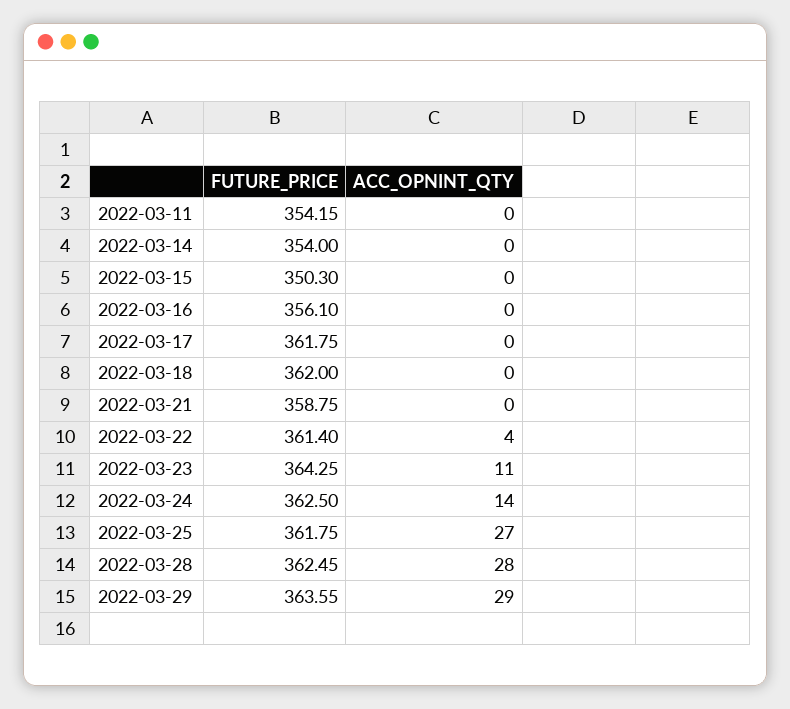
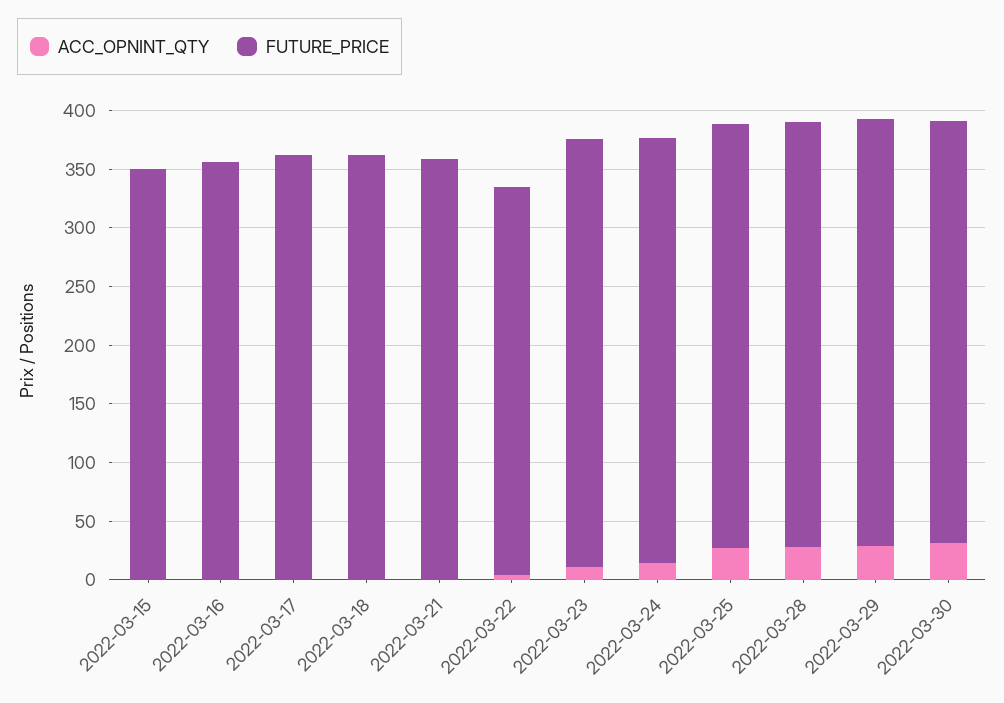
FUTURE_PRICE, 2022-03-11: 354.15 -> none
ACC_OPNINT_QTY, 2022-03-11: 0 -> none
FUTURE_PRICE, 2022-03-14: 354 -> none
ACC_OPNINT_QTY, 2022-03-14: 0 -> none
FUTURE_PRICE, 2022-03-22: 361.4 -> 330
ACC_OPNINT_QTY, 2022-03-30: none -> 30
FUTURE_PRICE, 2022-03-30: none -> 360

